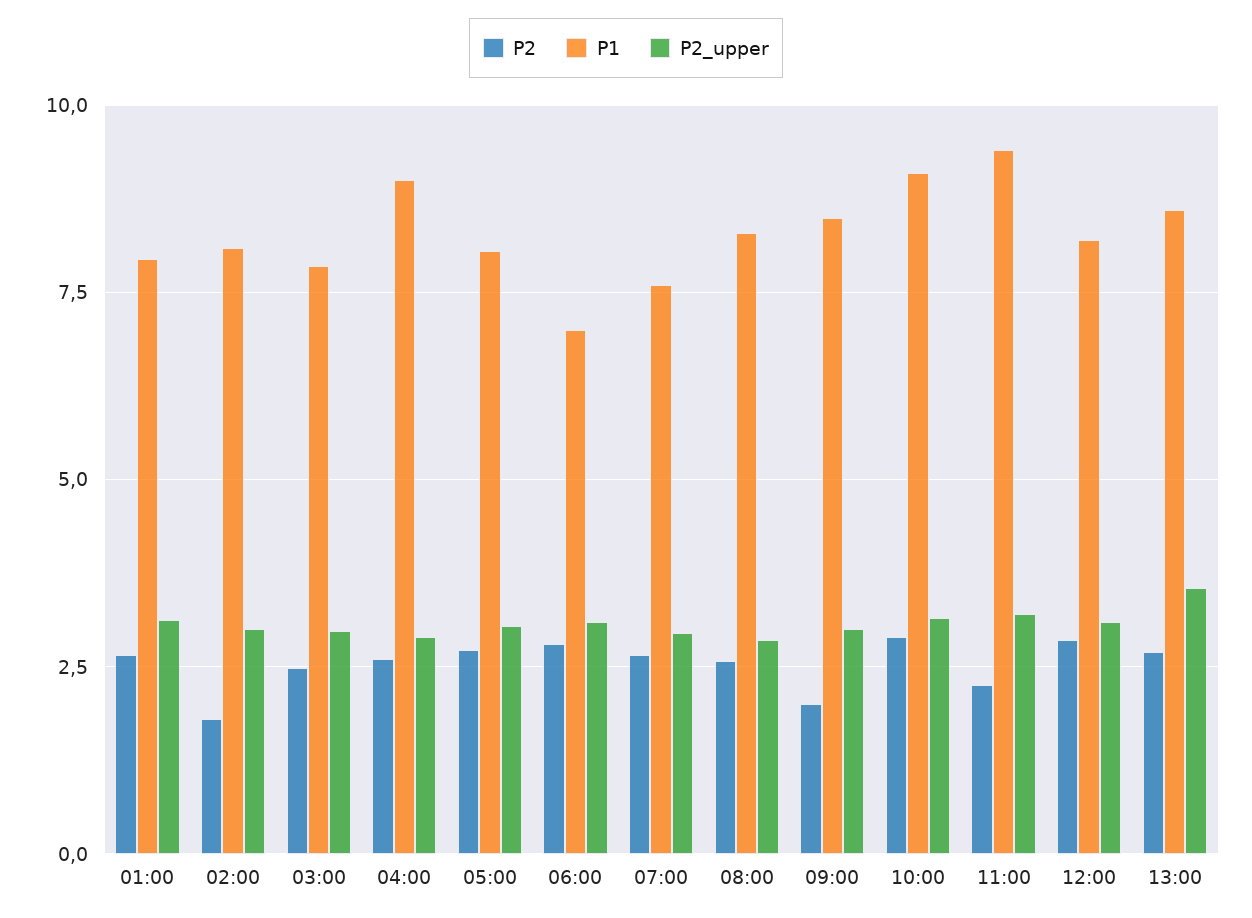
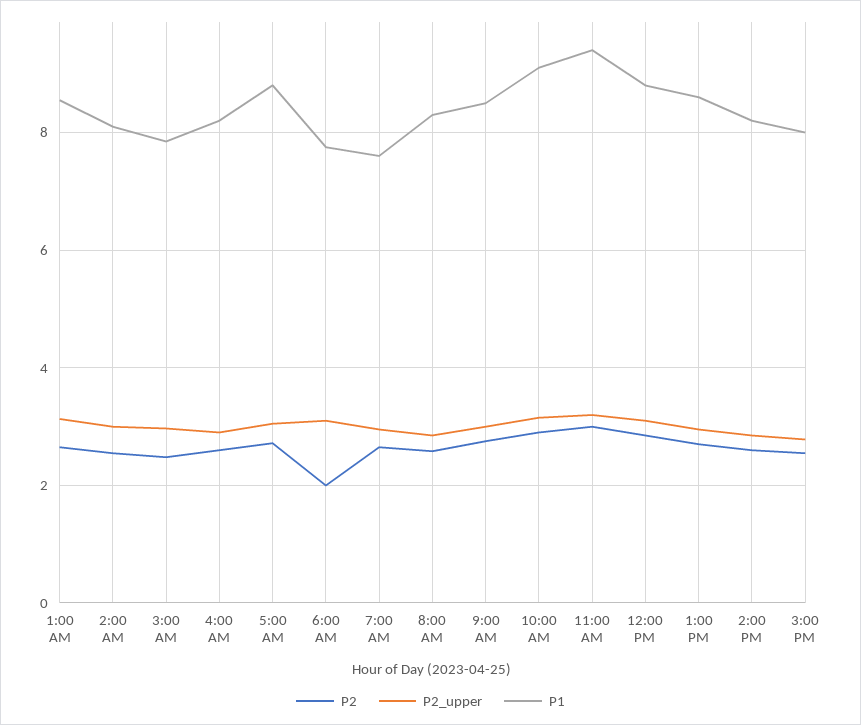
P1, 01:00: 8 -> 8.6
P2, 02:00: 1.75 -> 2.6
P1, 04:00: 9 -> 8.2
P1, 05:00: 8 -> 8.8
P2, 06:00: 2.75 -> 2
P1, 06:00: 7 -> 7.8
P2, 09:00: 2 -> 2.8
P2, 11:00: 2.25 -> 3
P1, 12:00: 8.25 -> 8.8
P2_upper, 13:00: 3.5 -> 3
P2, 2:00 PM: none -> 2.6
P2_upper, 2:00 PM: none -> 2.8
P1, 2:00 PM: none -> 8.2
P2, 3:00 PM: none -> 2.6
P2_upper, 3:00 PM: none -> 2.8
P1, 3:00 PM: none -> 8

